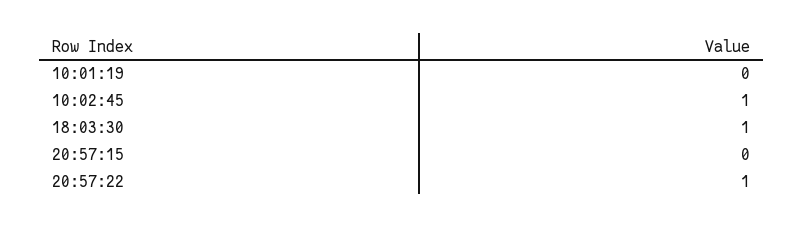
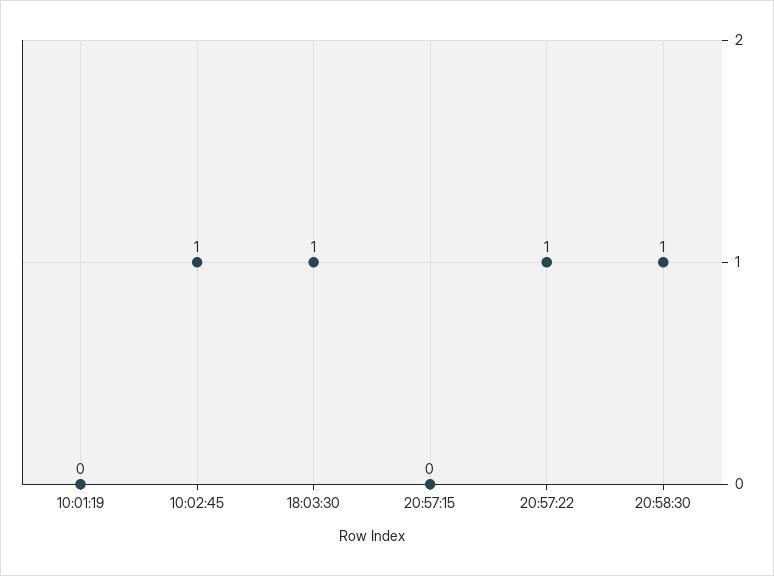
20:58:30: none -> 1

